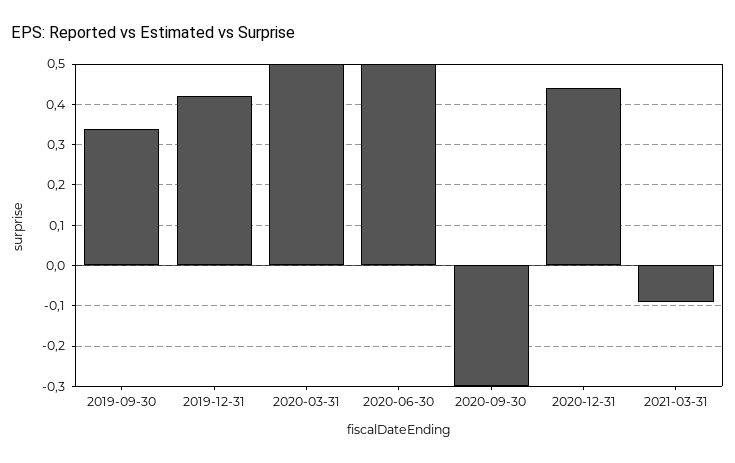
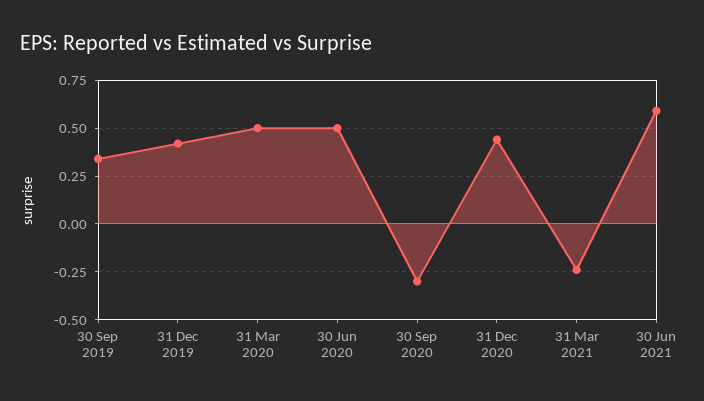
2021-03-31: -0.1 -> -0.25
30 Jun 2021: none -> 0.6

